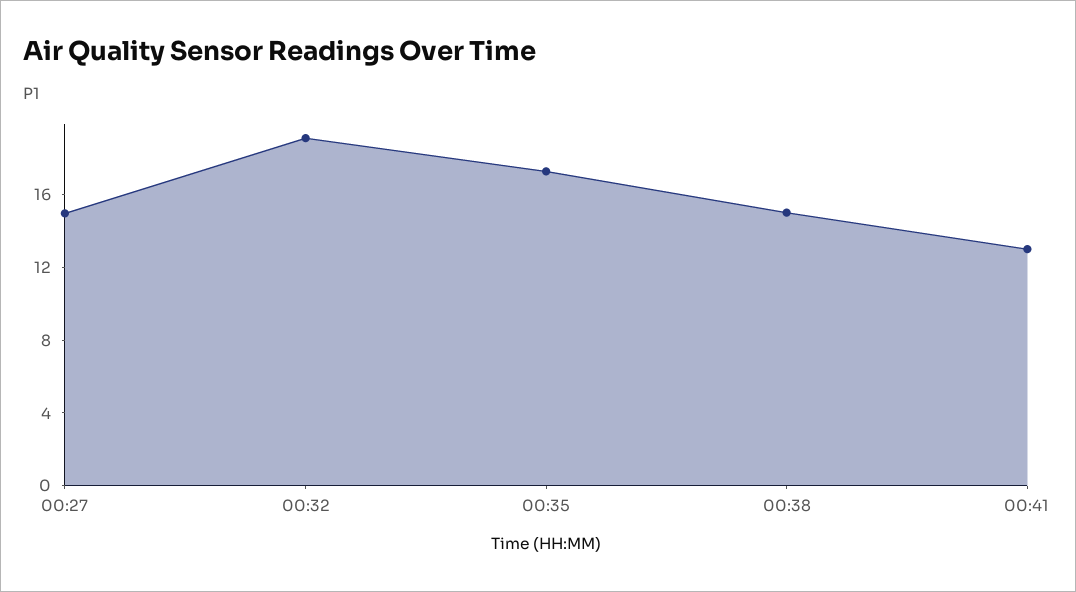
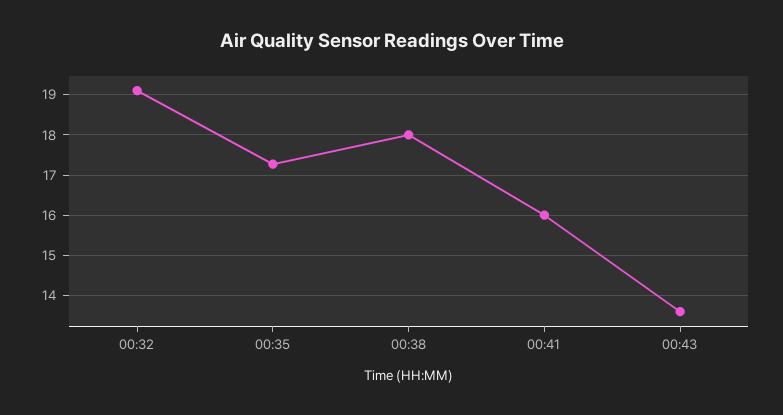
00:27: 15 -> none
00:38: 15 -> 18
00:41: 13 -> 16
00:43: none -> 13.6

